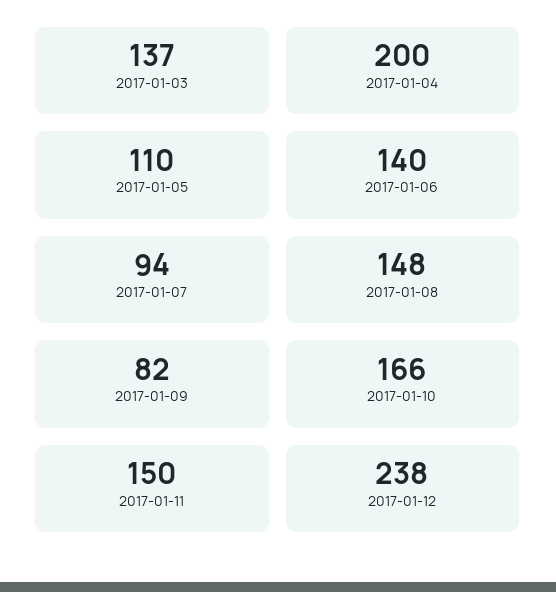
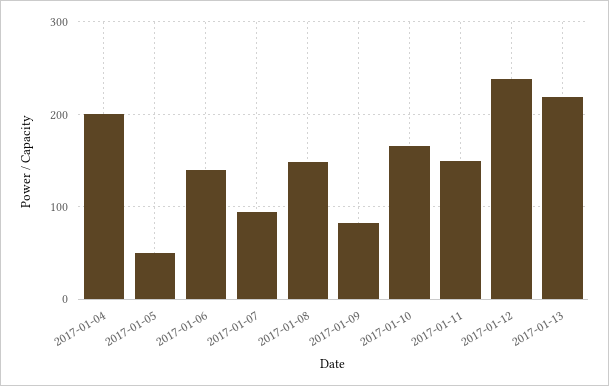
2017-01-03: 137 -> none
2017-01-05: 110 -> 50
2017-01-13: none -> 220

